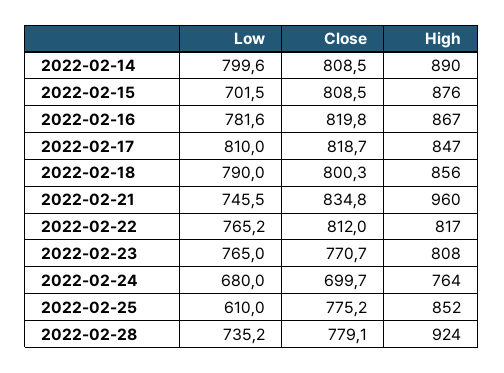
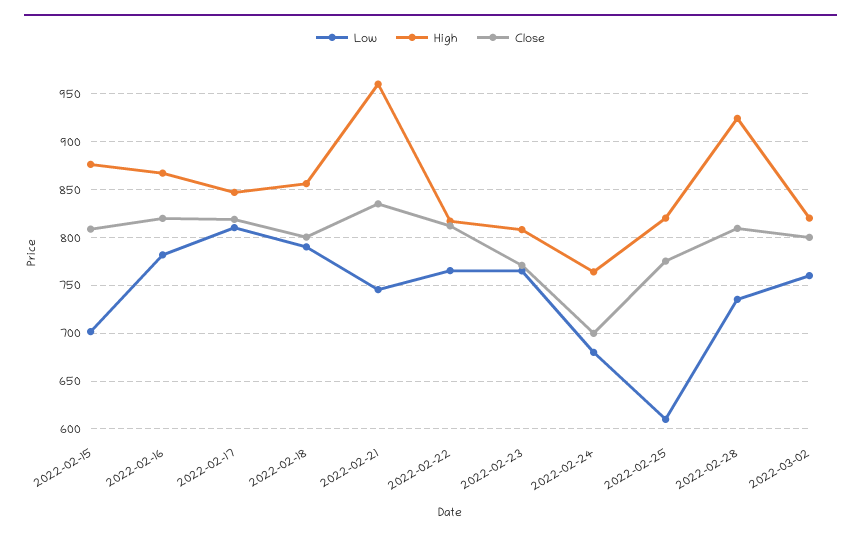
Low, 2022-02-14: 799.6 -> none
Close, 2022-02-14: 808.5 -> none
High, 2022-02-14: 890 -> none
High, 2022-02-25: 852 -> 820
Close, 2022-02-28: 779.1 -> 810
Low, 2022-03-02: none -> 760
High, 2022-03-02: none -> 820
Close, 2022-03-02: none -> 800

